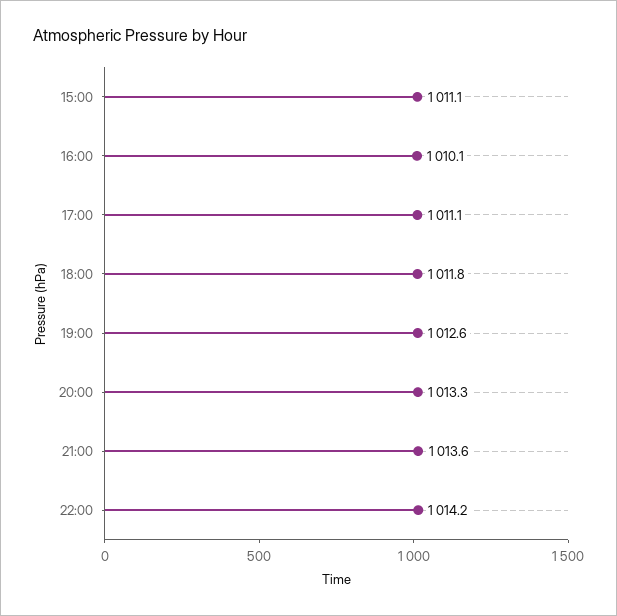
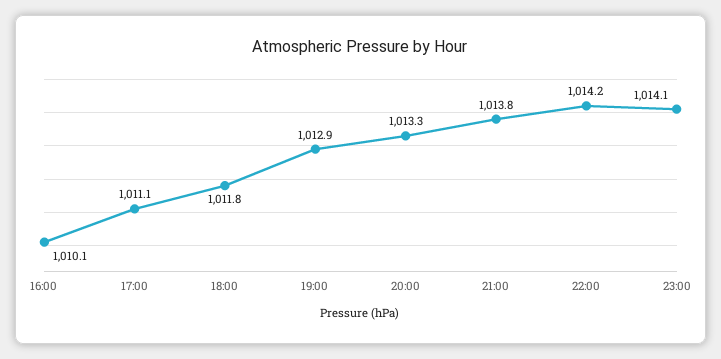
15:00: 1011.1 -> none
19:00: 1012.6 -> 1012.9
21:00: 1013.6 -> 1013.8
23:00: none -> 1014.1

